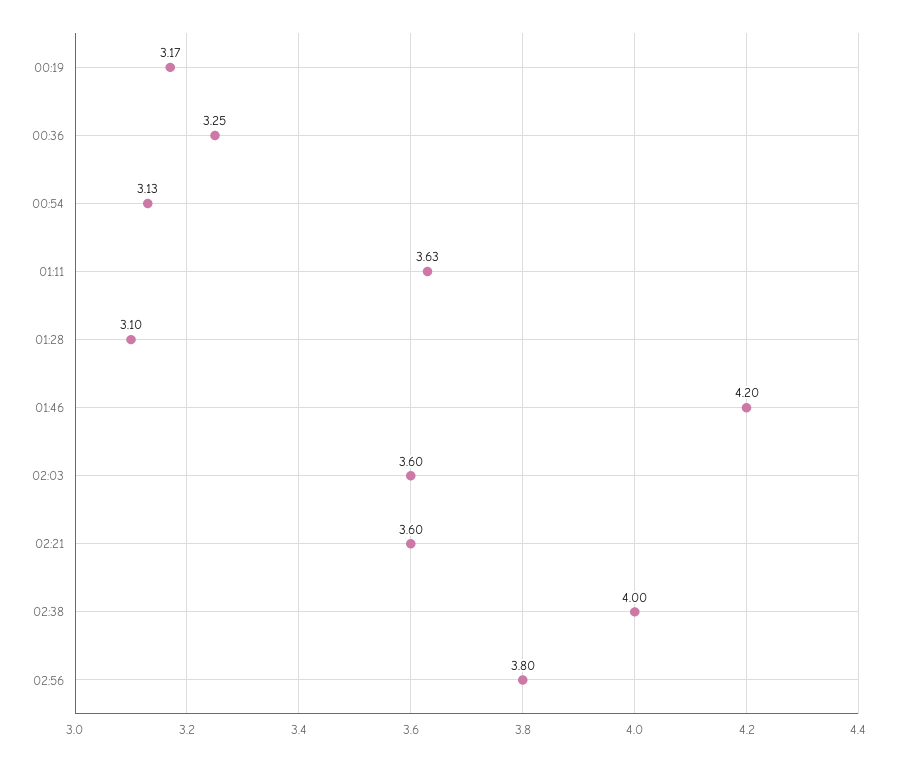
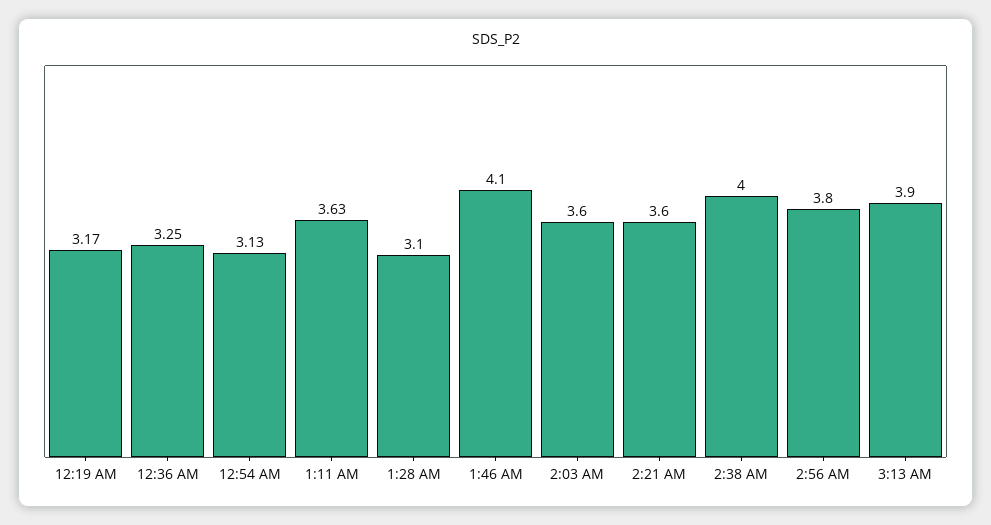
01:46: 4.2 -> 4.1
3:13 AM: none -> 3.9

